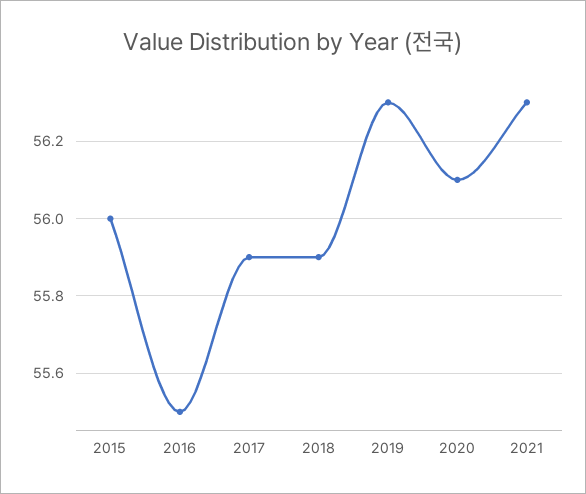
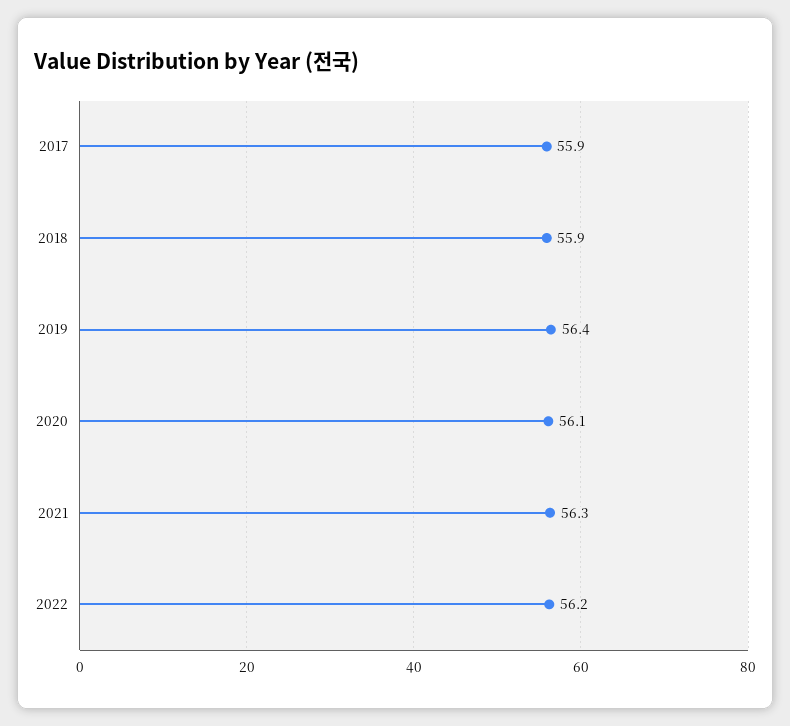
2015: 56 -> none
2016: 55.5 -> none
2019: 56.3 -> 56.4
2022: none -> 56.2

